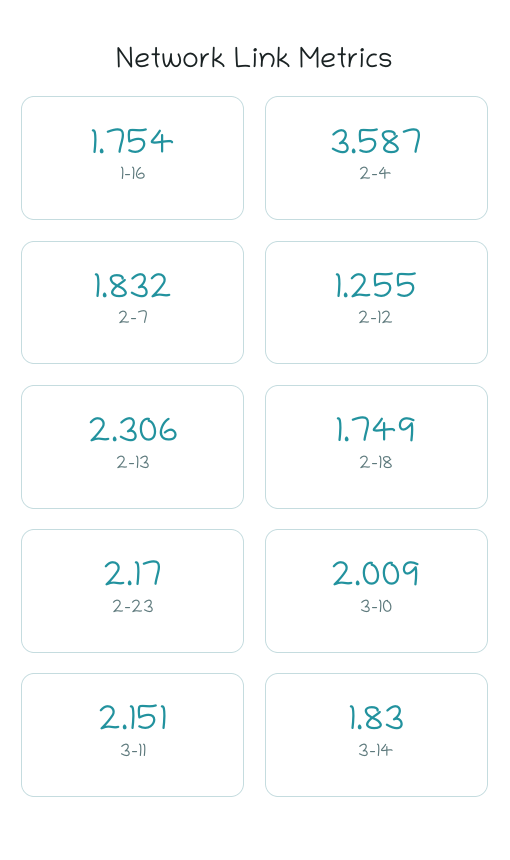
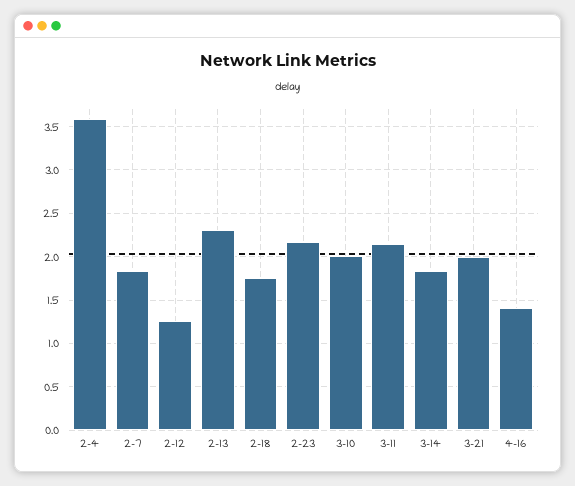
1-16: 1.754 -> none
3-21: none -> 2
4-16: none -> 1.4

